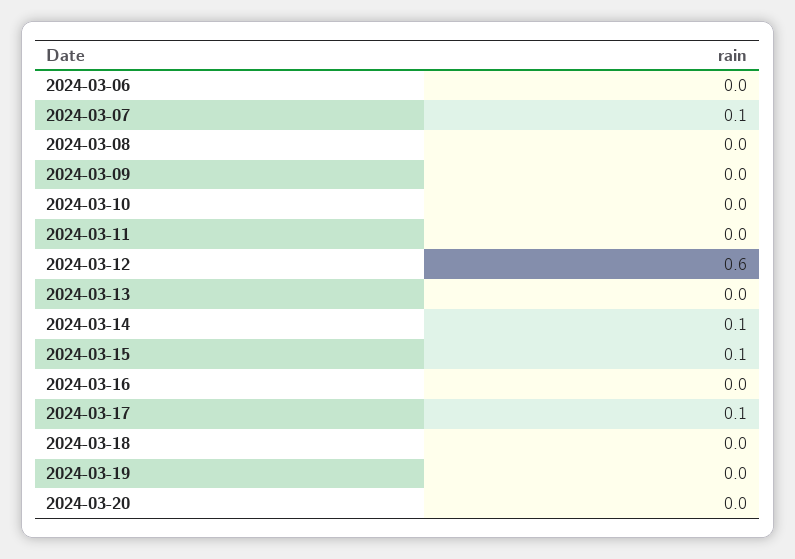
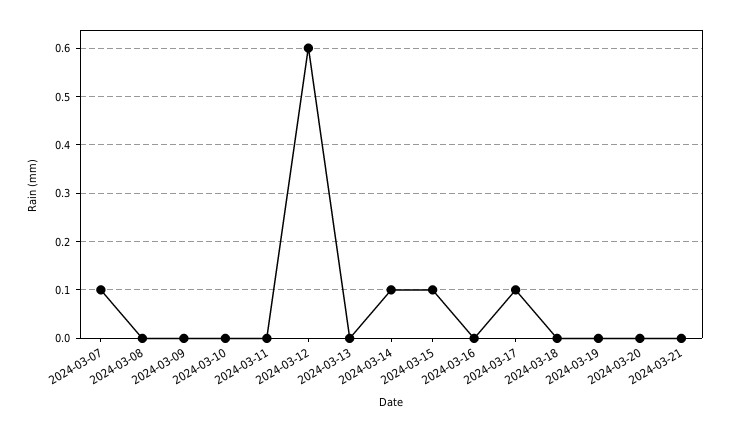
2024-03-06: 0 -> none
2024-03-21: none -> 0

